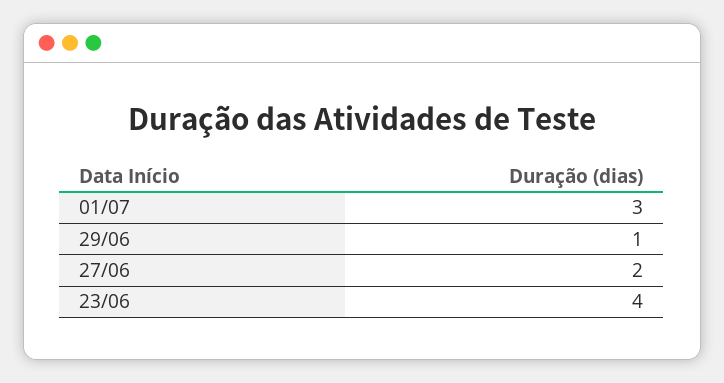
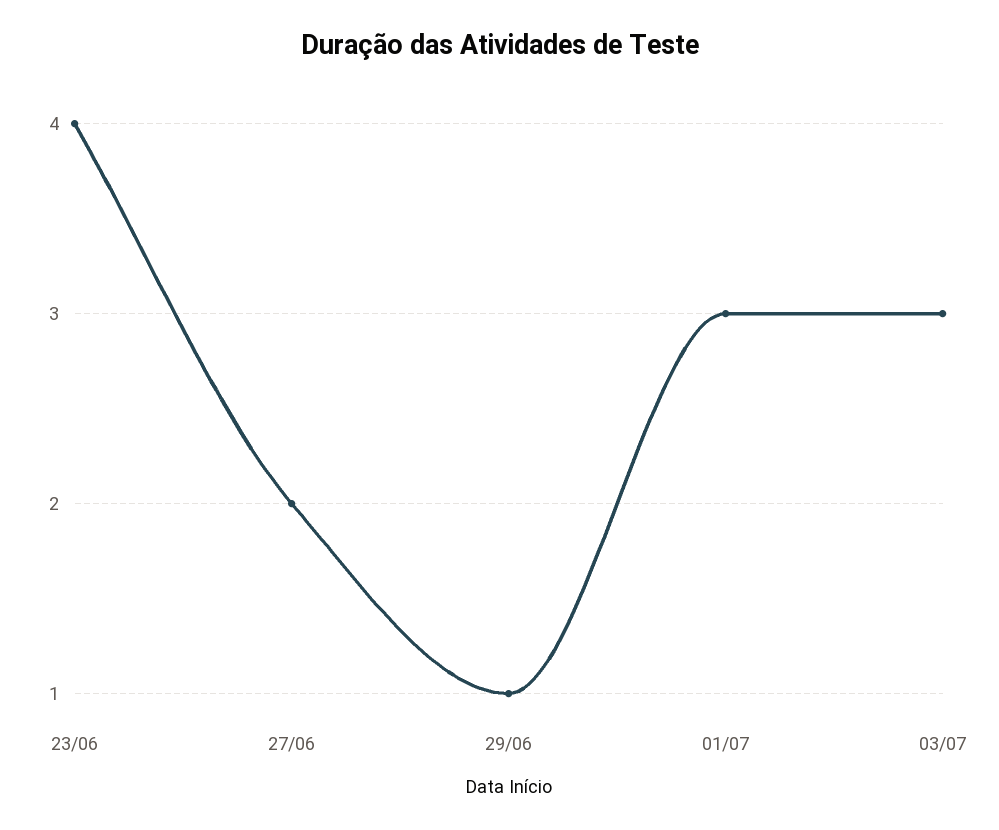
03/07: none -> 3

